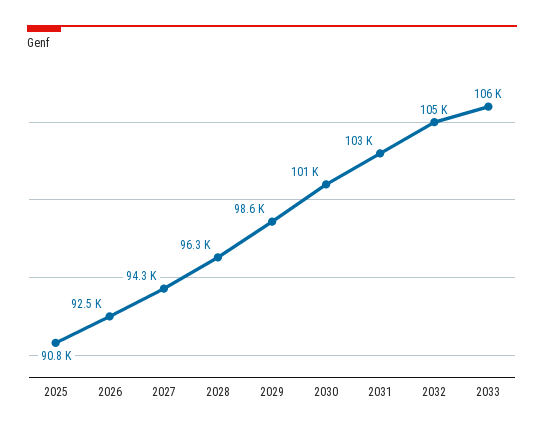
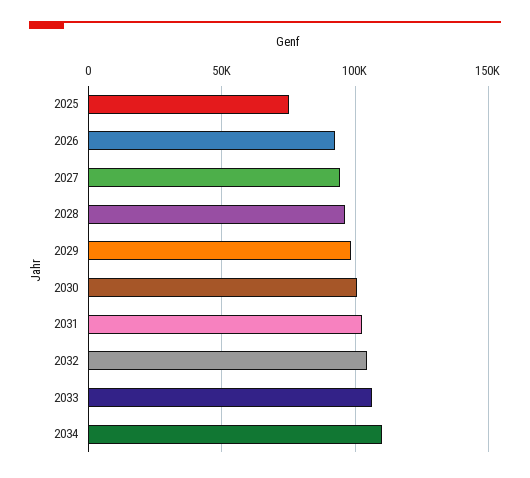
2025: 90800 -> 75000
2034: none -> 110000

